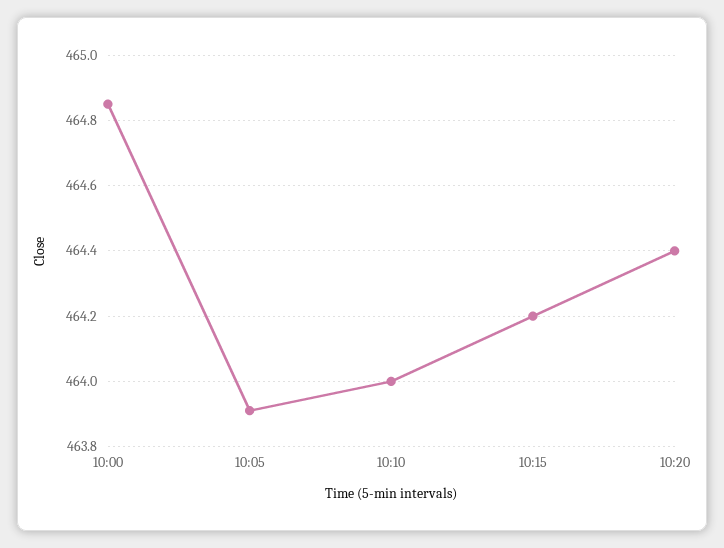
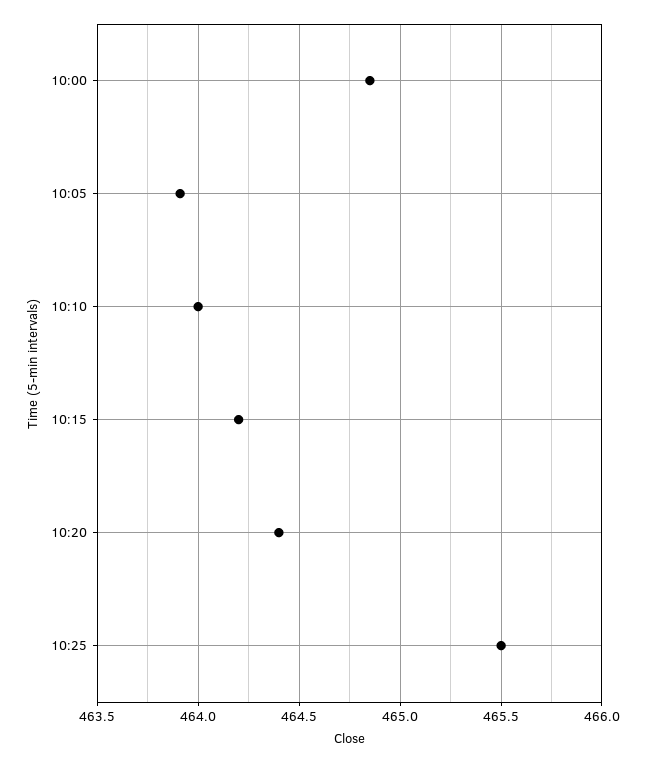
10:25: none -> 465.5

